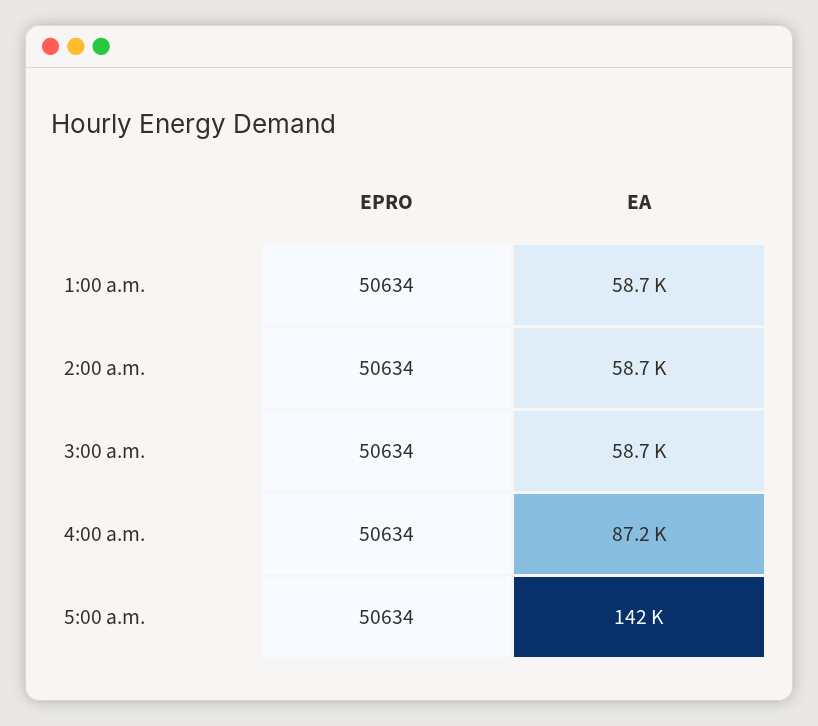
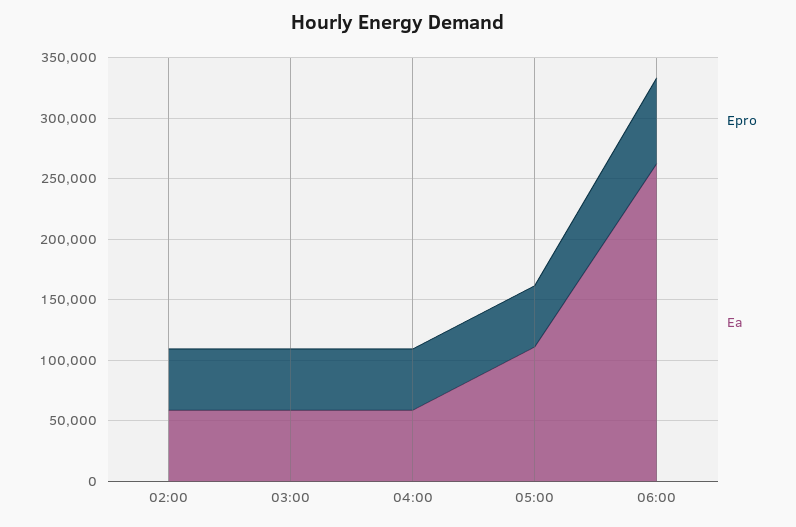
EPRO, 1:00 a.m.: 50634 -> none
EA, 1:00 a.m.: 58700 -> none
EA, 4:00 a.m.: 87200 -> 60000
EA, 5:00 a.m.: 142000 -> 110000
EPRO, 06:00: none -> 70000
EA, 06:00: none -> 260000

